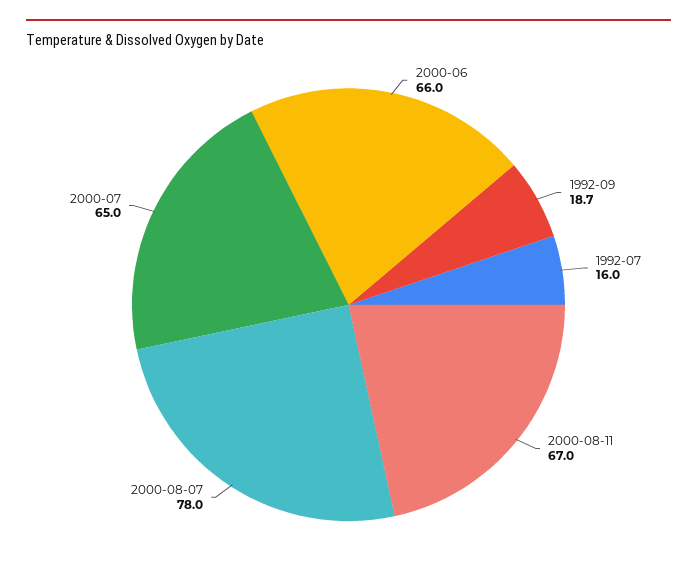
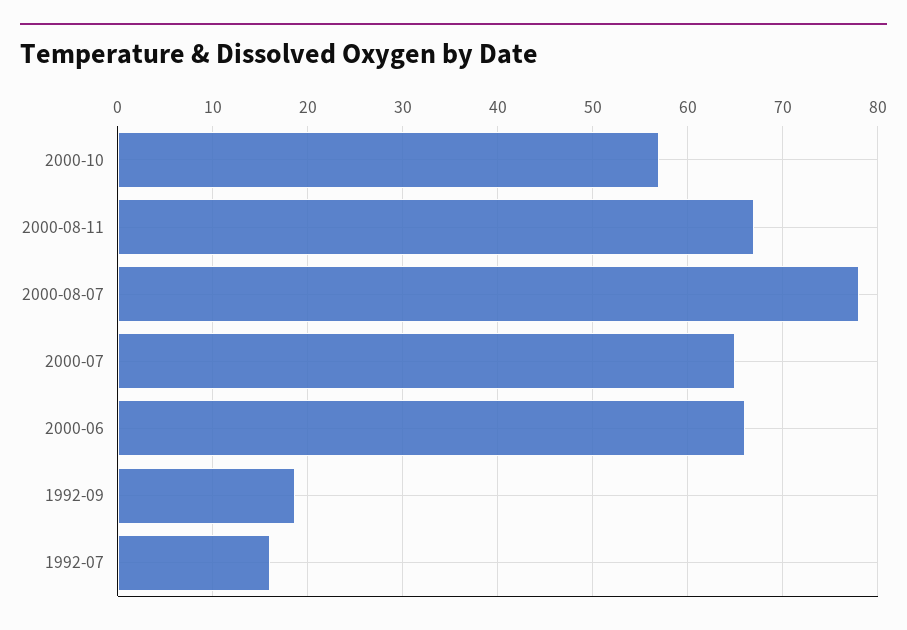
2000-10: none -> 57

